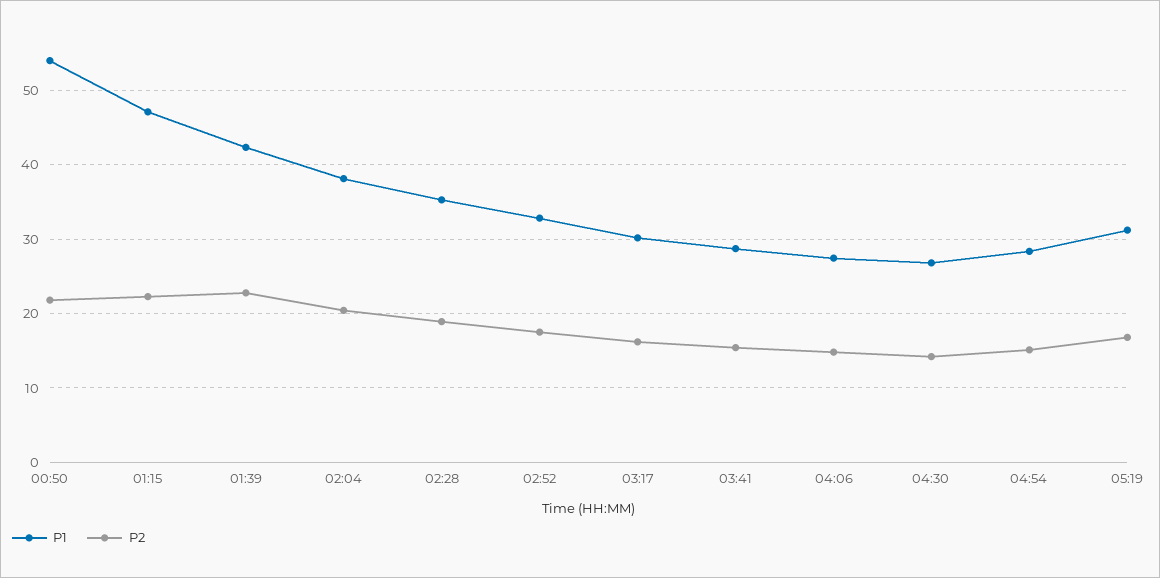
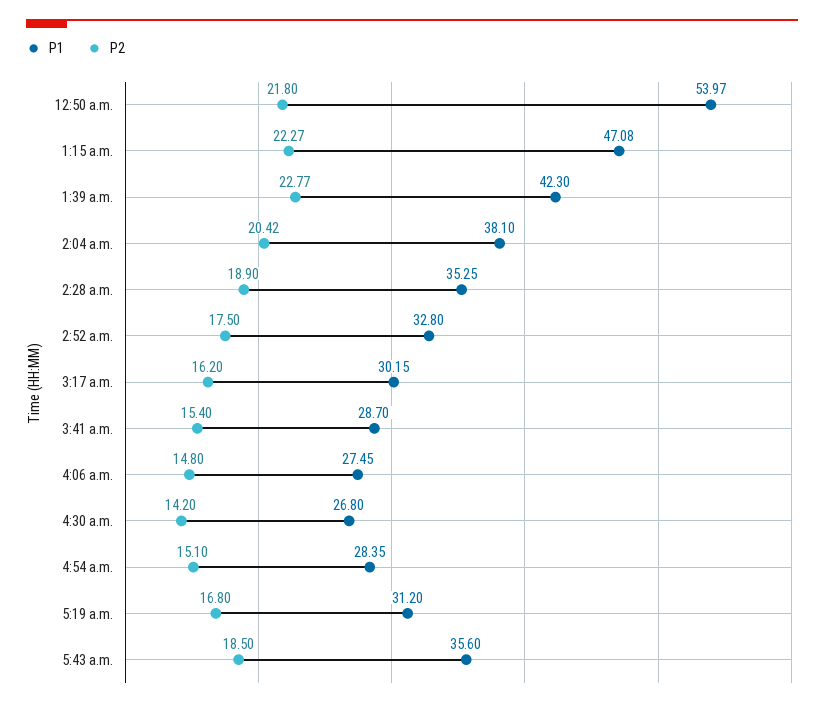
P1, 5:43 a.m.: none -> 35.6
P2, 5:43 a.m.: none -> 18.5

